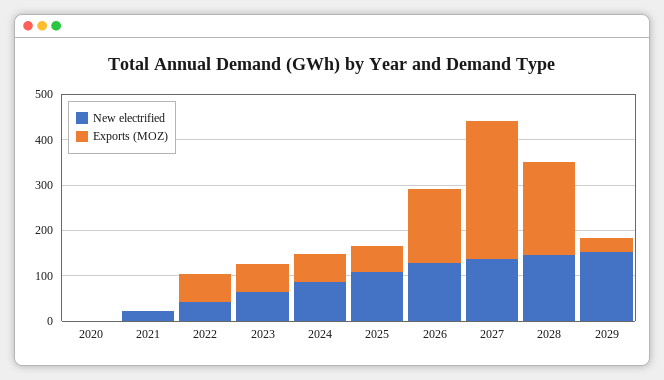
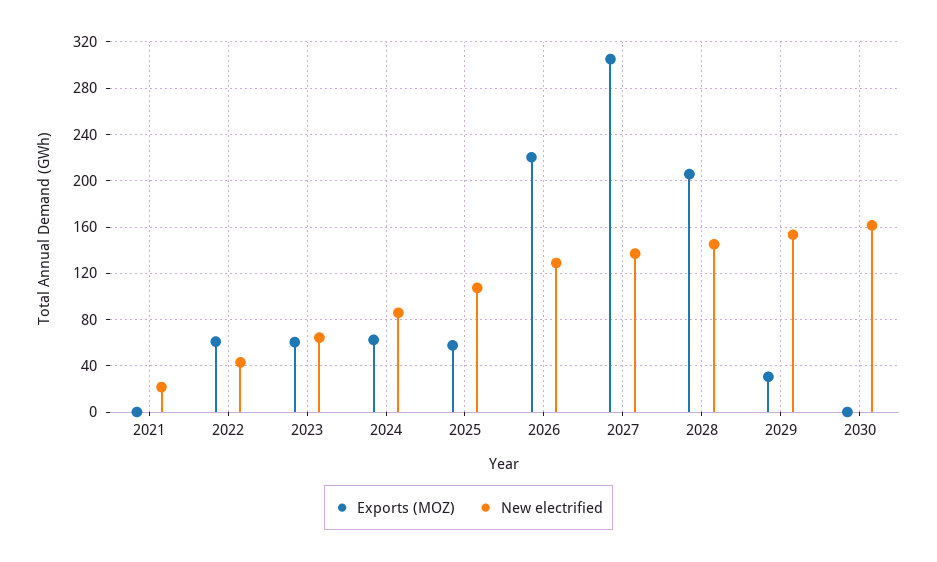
New electrified, 2020: 0 -> none
Exports (MOZ), 2020: 0 -> none
Exports (MOZ), 2026: 160 -> 220
Exports (MOZ), 2030: none -> 0
New electrified, 2030: none -> 160

